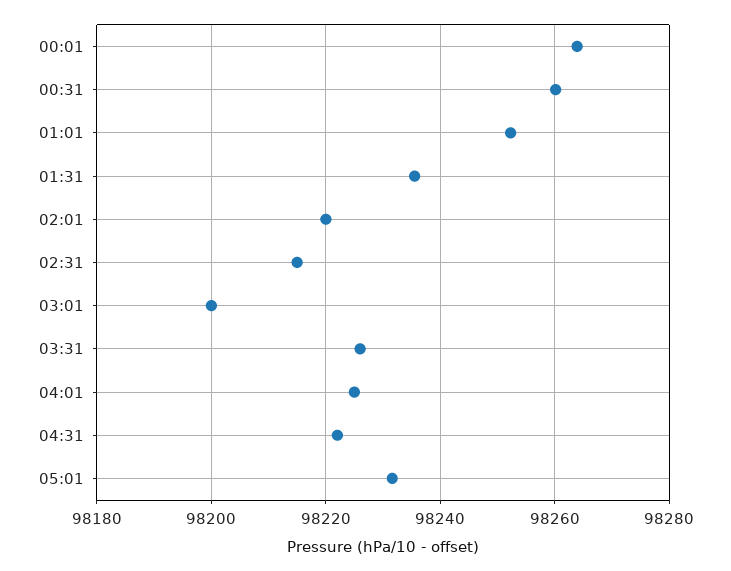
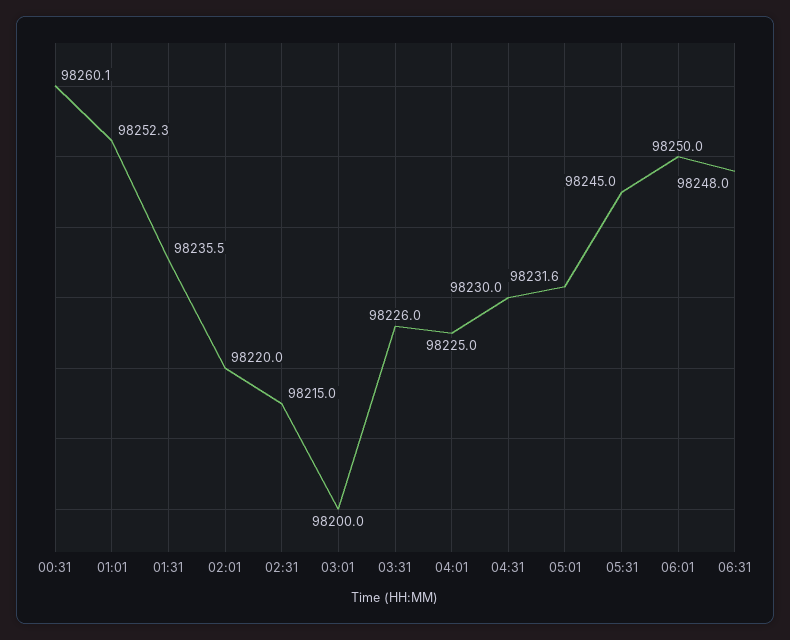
00:01: 98264 -> none
04:31: 98222 -> 98230
05:31: none -> 98245
06:01: none -> 98250
06:31: none -> 98248

